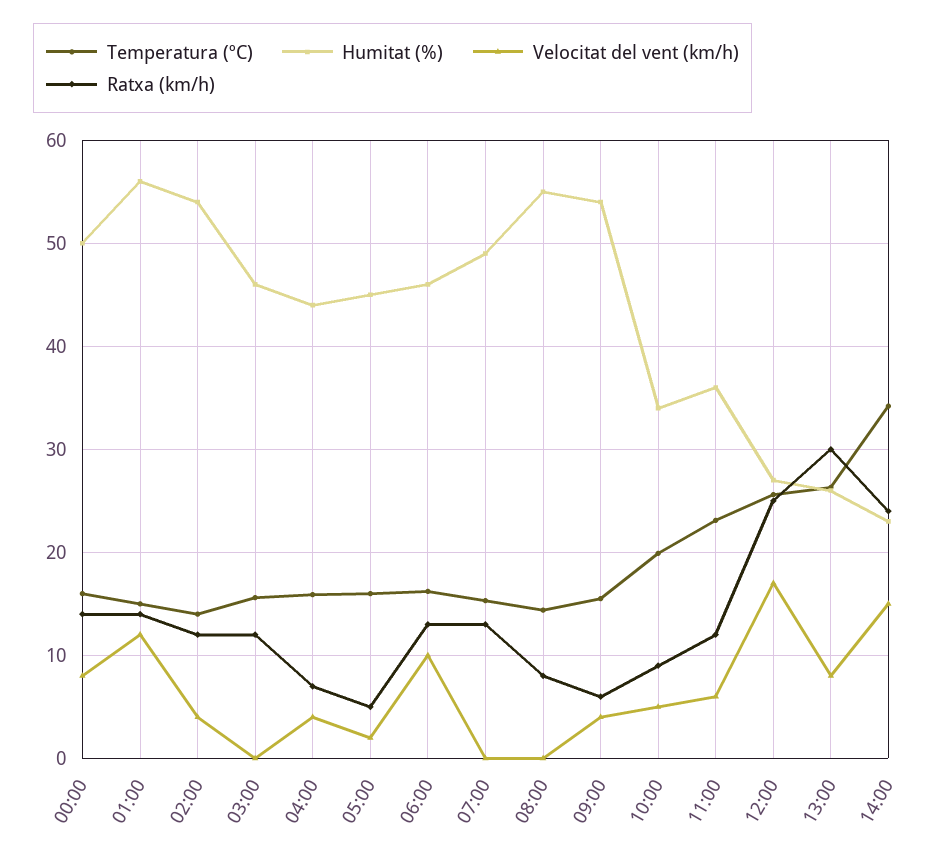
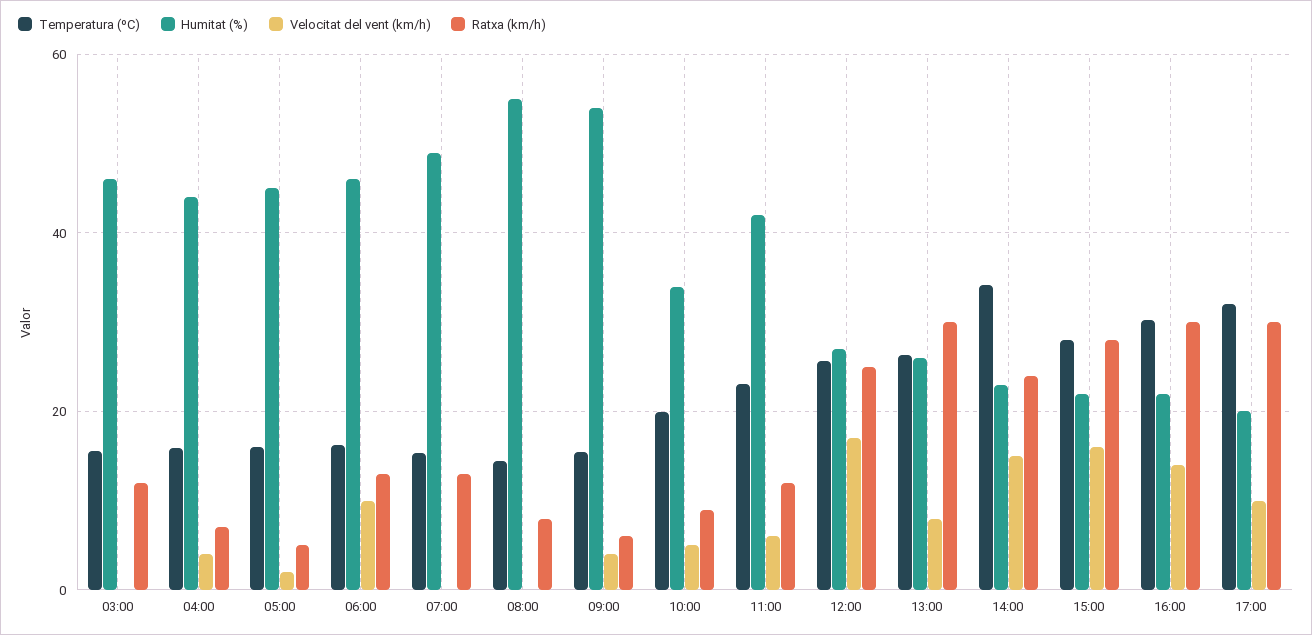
Temperatura (ºC), 00:00: 16 -> none
Humitat (%), 00:00: 50 -> none
Velocitat del vent (km/h), 00:00: 8 -> none
Ratxa (km/h), 00:00: 14 -> none
Temperatura (ºC), 01:00: 15 -> none
Humitat (%), 01:00: 56 -> none
Velocitat del vent (km/h), 01:00: 12 -> none
Ratxa (km/h), 01:00: 14 -> none
Temperatura (ºC), 02:00: 14 -> none
Humitat (%), 02:00: 54 -> none
Velocitat del vent (km/h), 02:00: 4 -> none
Ratxa (km/h), 02:00: 12 -> none
Humitat (%), 11:00: 36 -> 42
Temperatura (ºC), 15:00: none -> 28
Humitat (%), 15:00: none -> 22
Velocitat del vent (km/h), 15:00: none -> 16
Ratxa (km/h), 15:00: none -> 28
Temperatura (ºC), 16:00: none -> 30
Humitat (%), 16:00: none -> 22
Velocitat del vent (km/h), 16:00: none -> 14
Ratxa (km/h), 16:00: none -> 30
Temperatura (ºC), 17:00: none -> 32
Humitat (%), 17:00: none -> 20
Velocitat del vent (km/h), 17:00: none -> 10
Ratxa (km/h), 17:00: none -> 30

